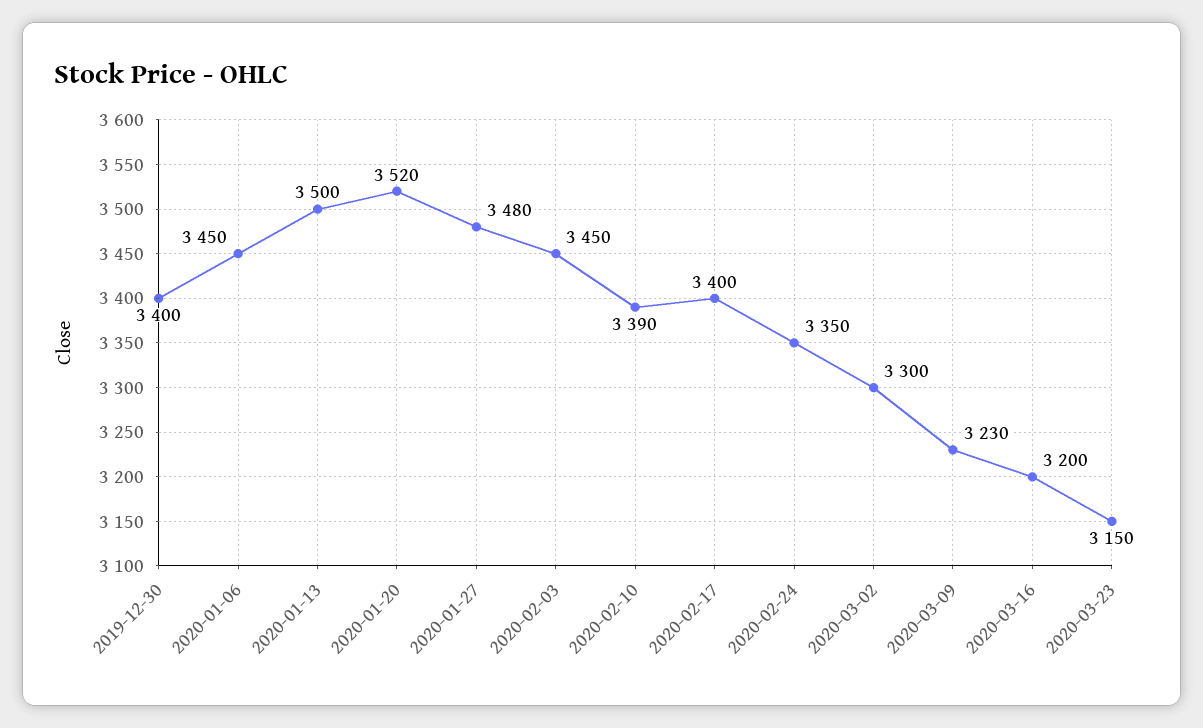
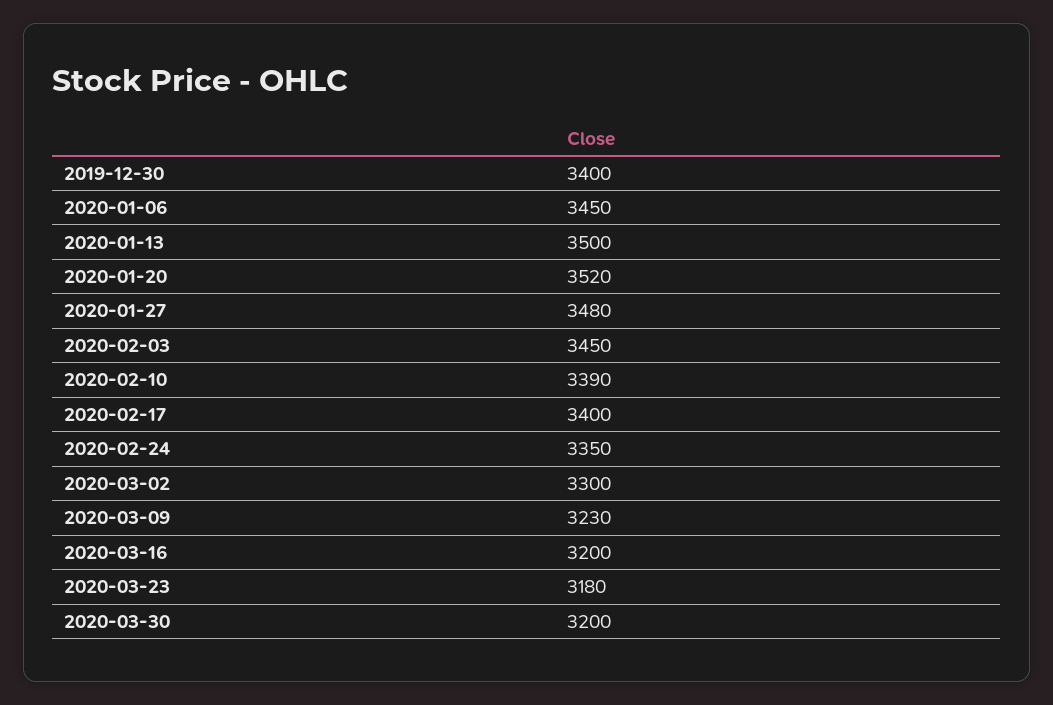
2020-03-23: 3150 -> 3180
2020-03-30: none -> 3200

